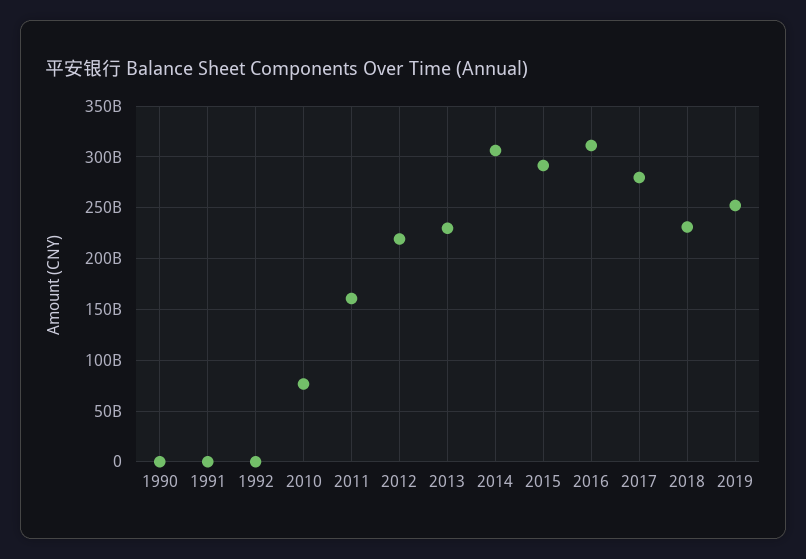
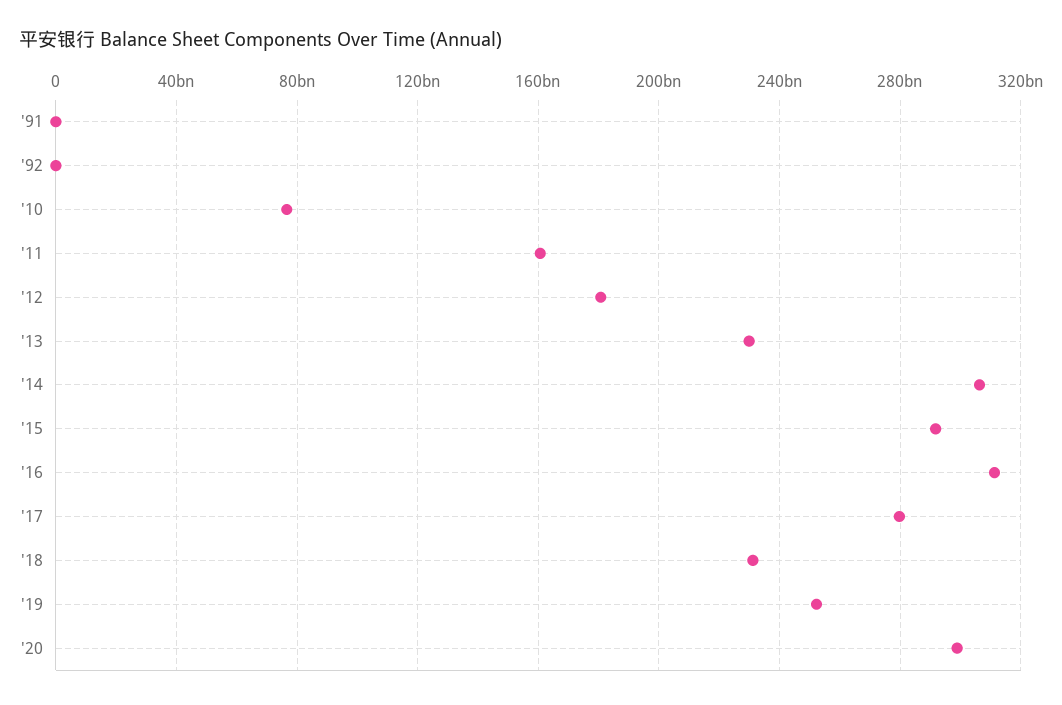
1990: 0 -> none
2012: 220000000000 -> 180000000000
'20: none -> 300000000000

